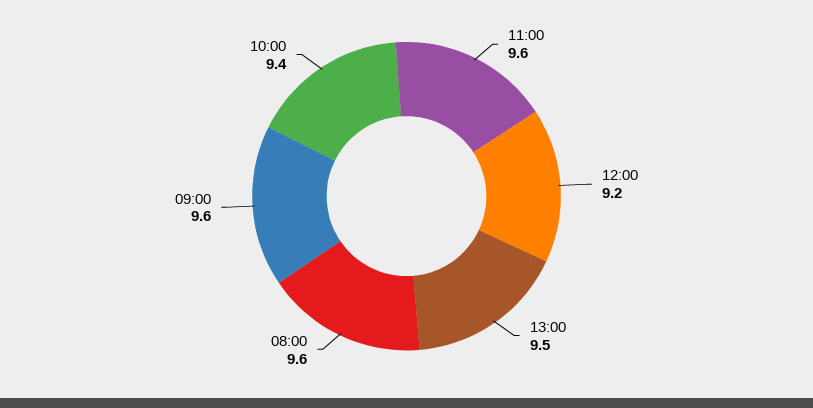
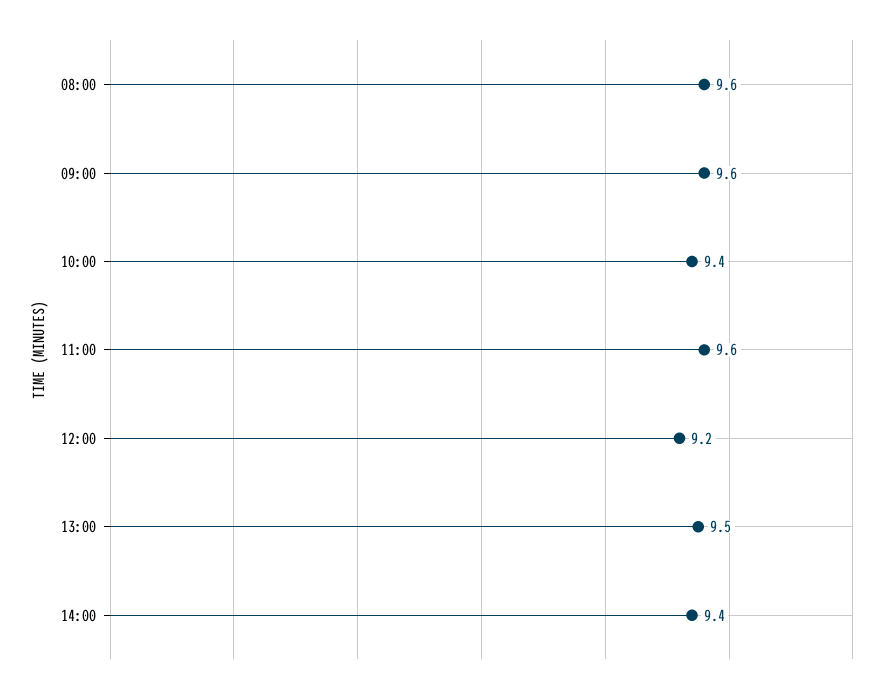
14:00: none -> 9.4

